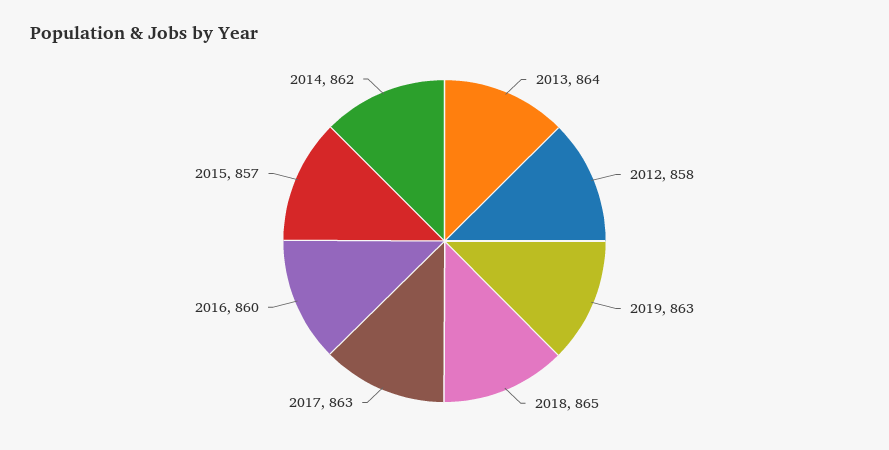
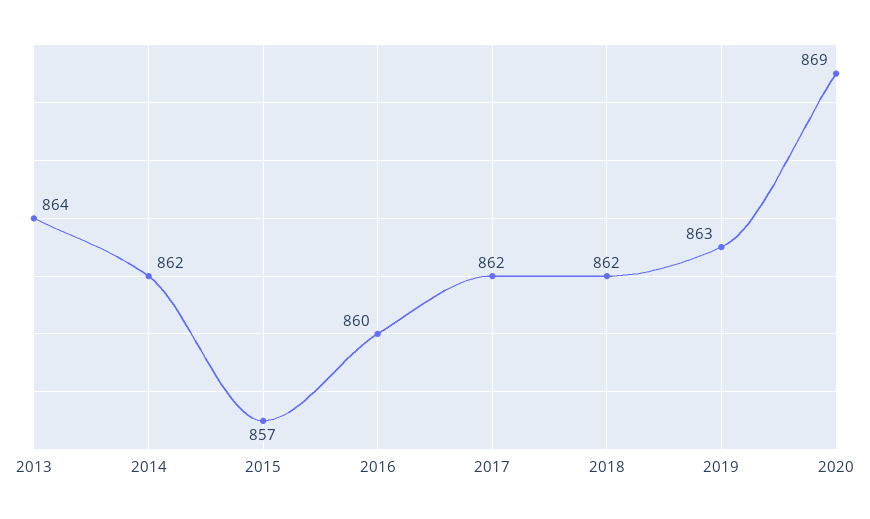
2012: 858 -> none
2018: 865 -> 862
2017: 863 -> 862
2020: none -> 869

